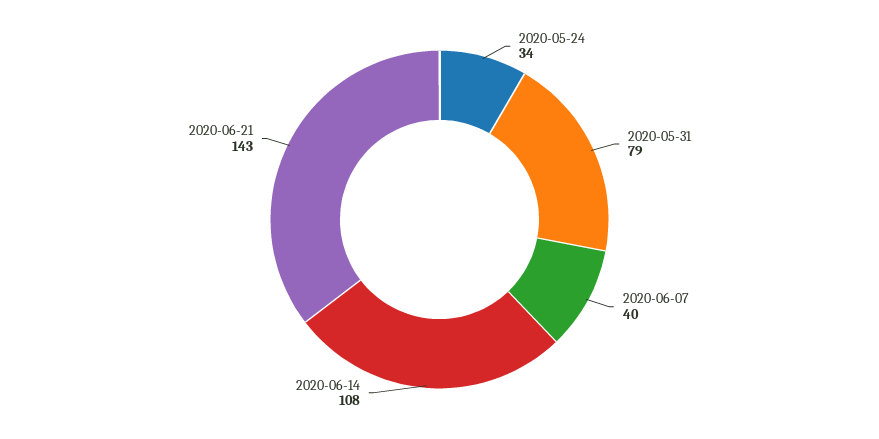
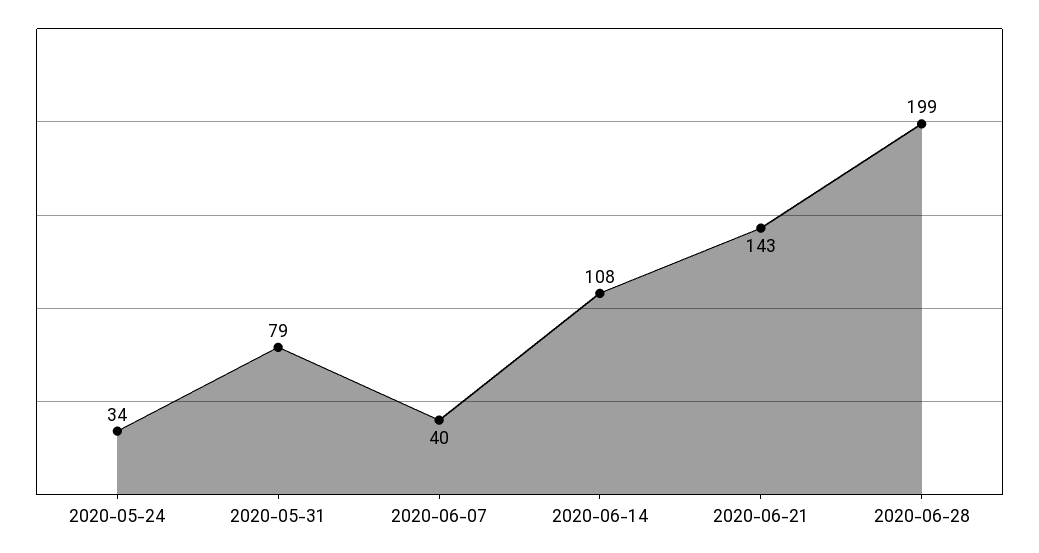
2020-06-28: none -> 199

